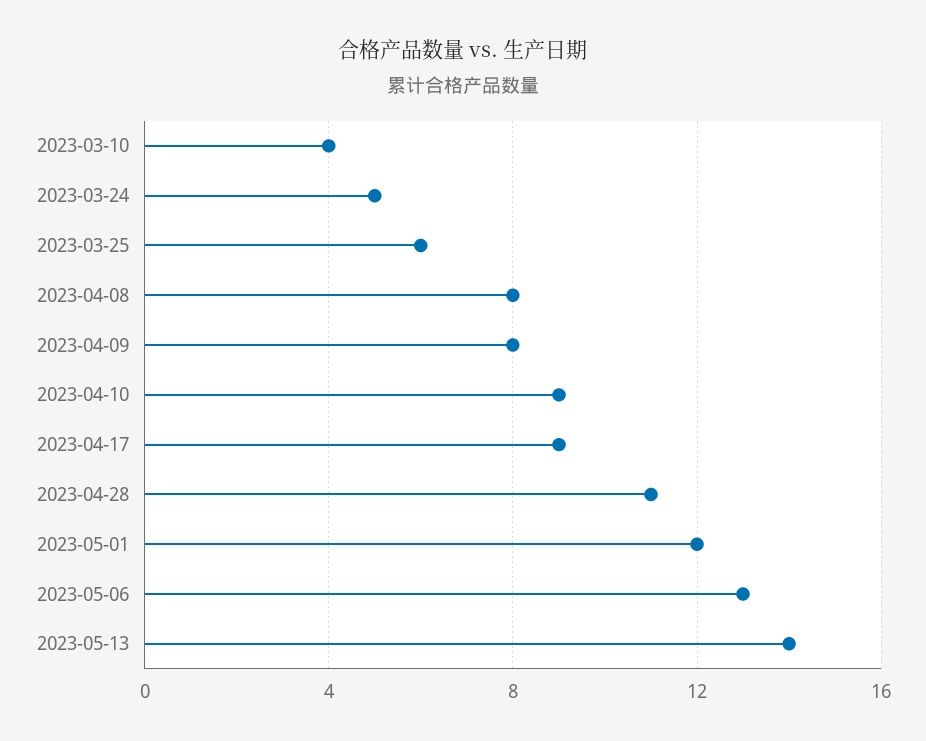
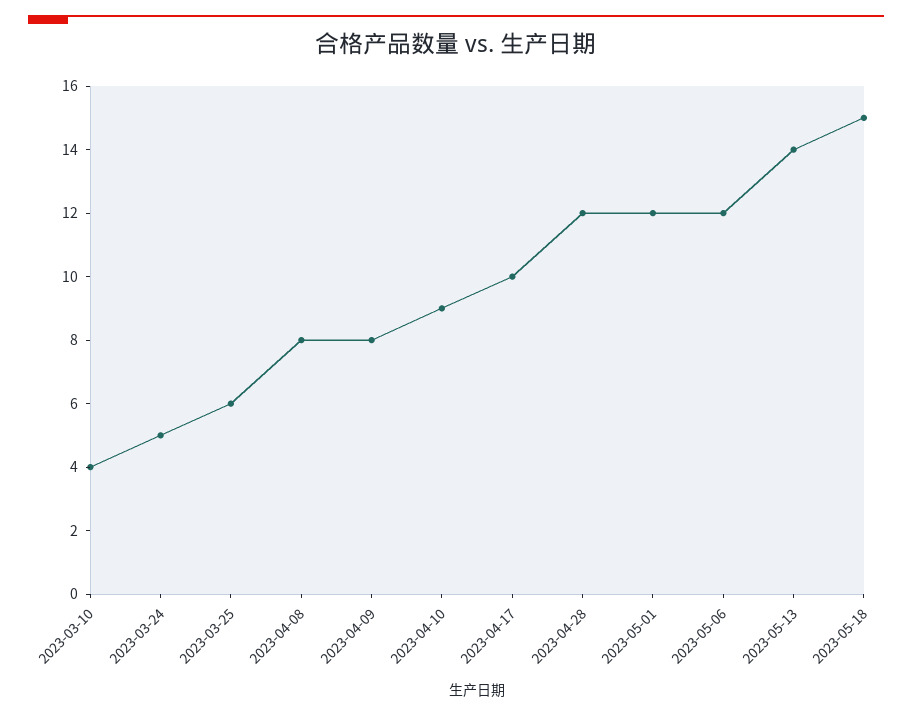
2023-04-17: 9 -> 10
2023-04-28: 11 -> 12
2023-05-06: 13 -> 12
2023-05-18: none -> 15

